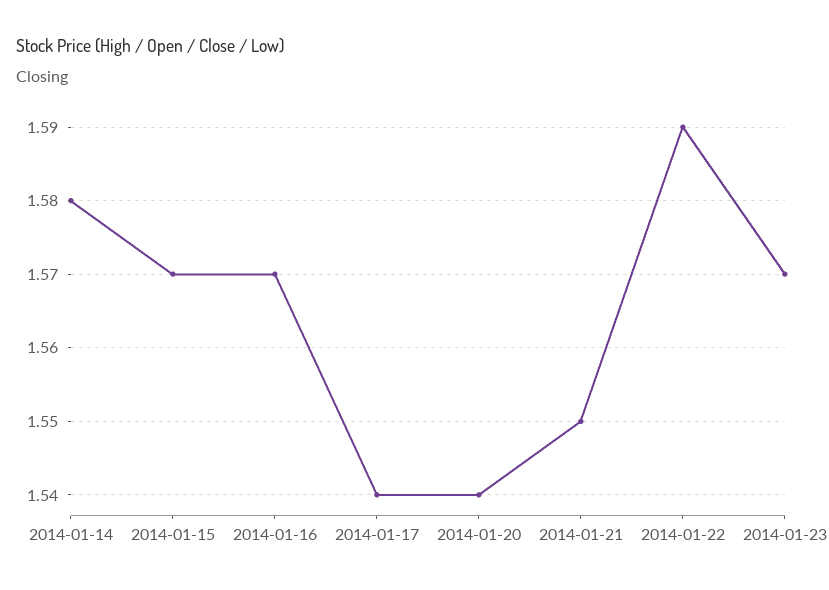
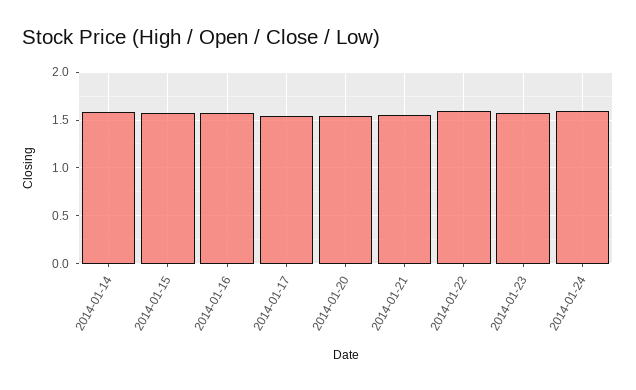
2014-01-24: none -> 1.6

